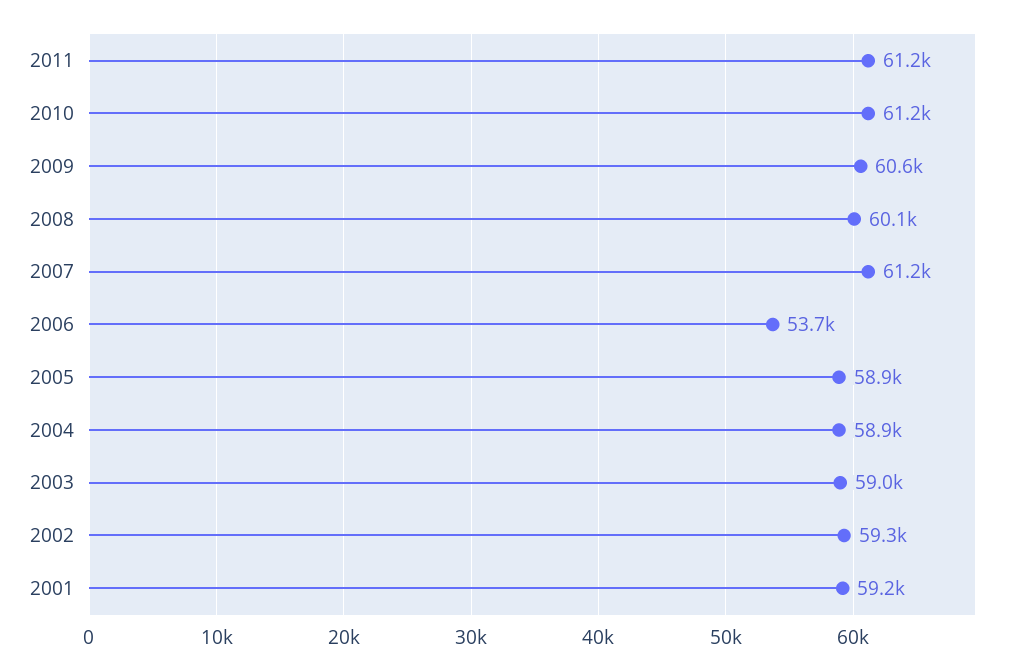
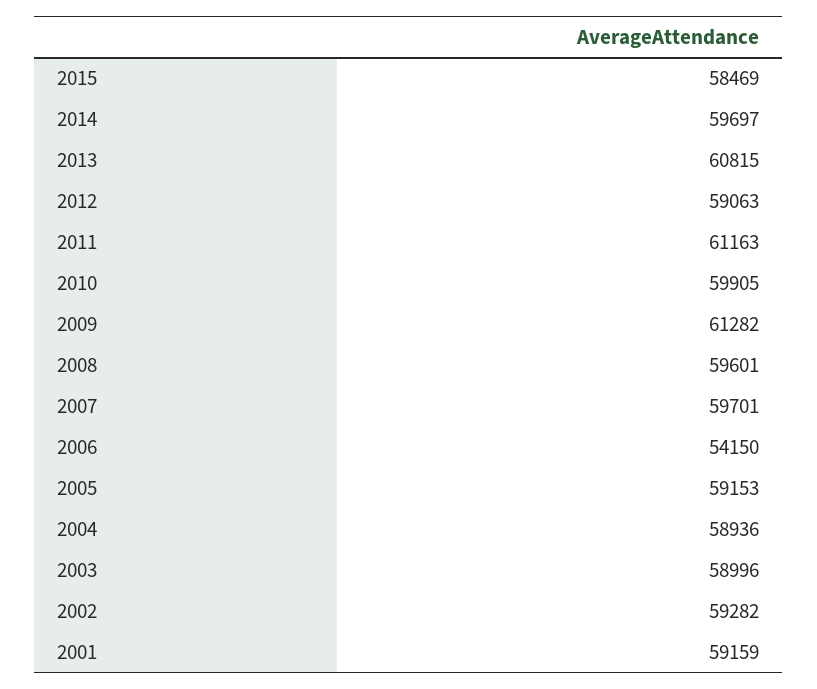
2010: 61200 -> 59905
2009: 60600 -> 61282
2008: 60100 -> 59601
2007: 61200 -> 59701
2006: 53700 -> 54150
2005: 58900 -> 59153
2015: none -> 58469
2014: none -> 59697
2013: none -> 60815
2012: none -> 59063

